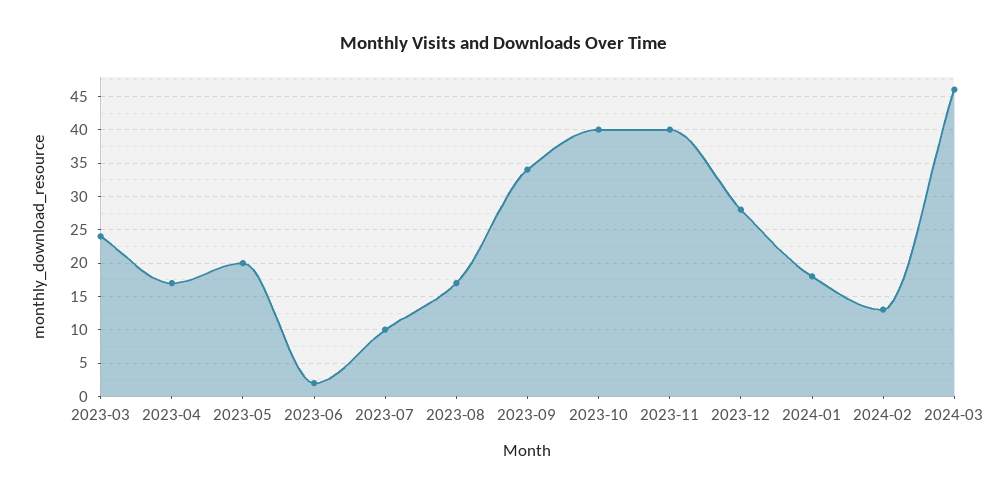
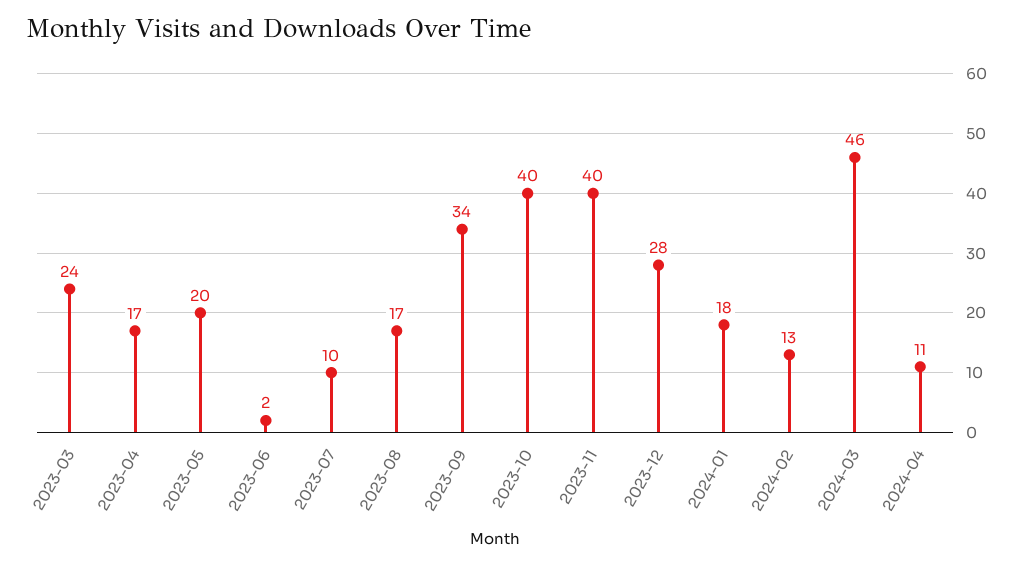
2024-04: none -> 11

